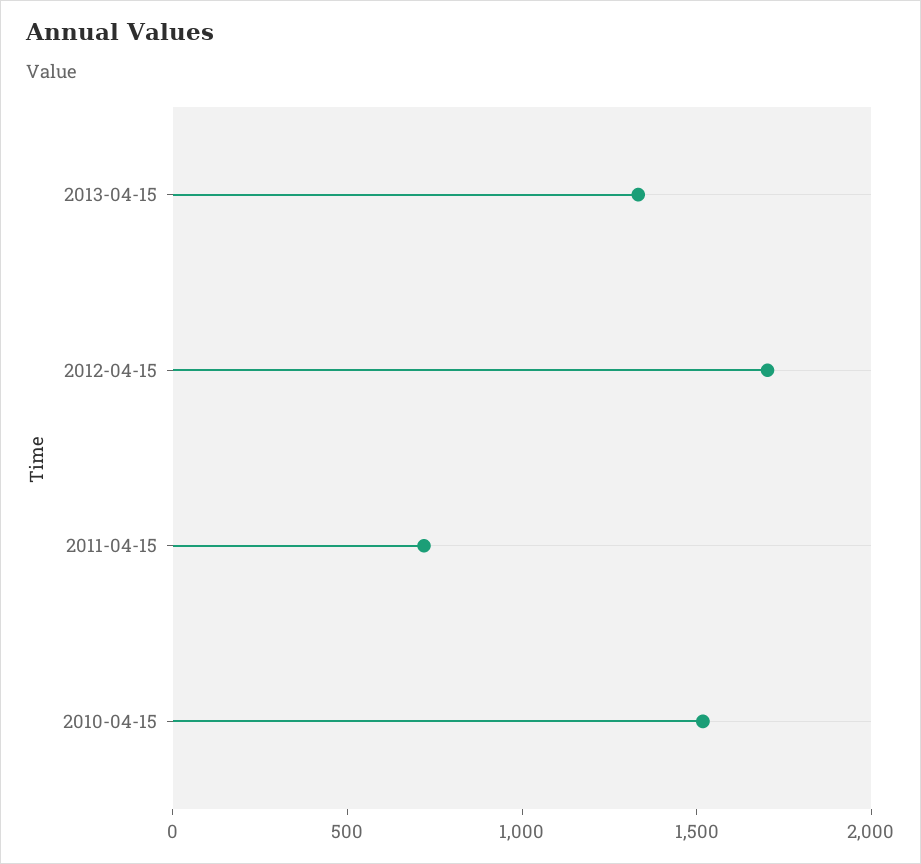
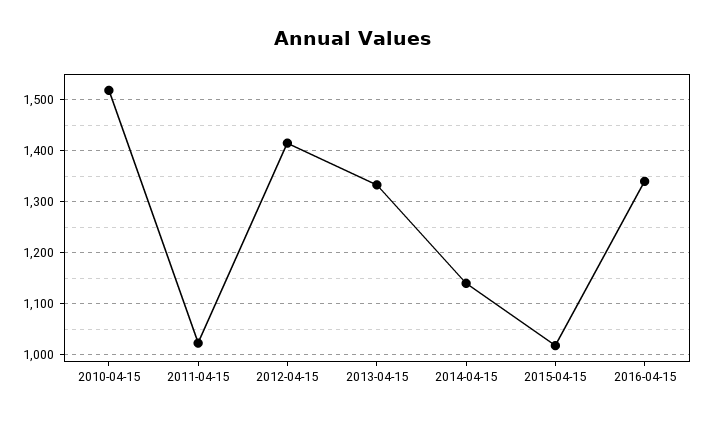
2012-04-15: 1700 -> 1420
2011-04-15: 700 -> 1020
2014-04-15: none -> 1140
2015-04-15: none -> 1020
2016-04-15: none -> 1340

